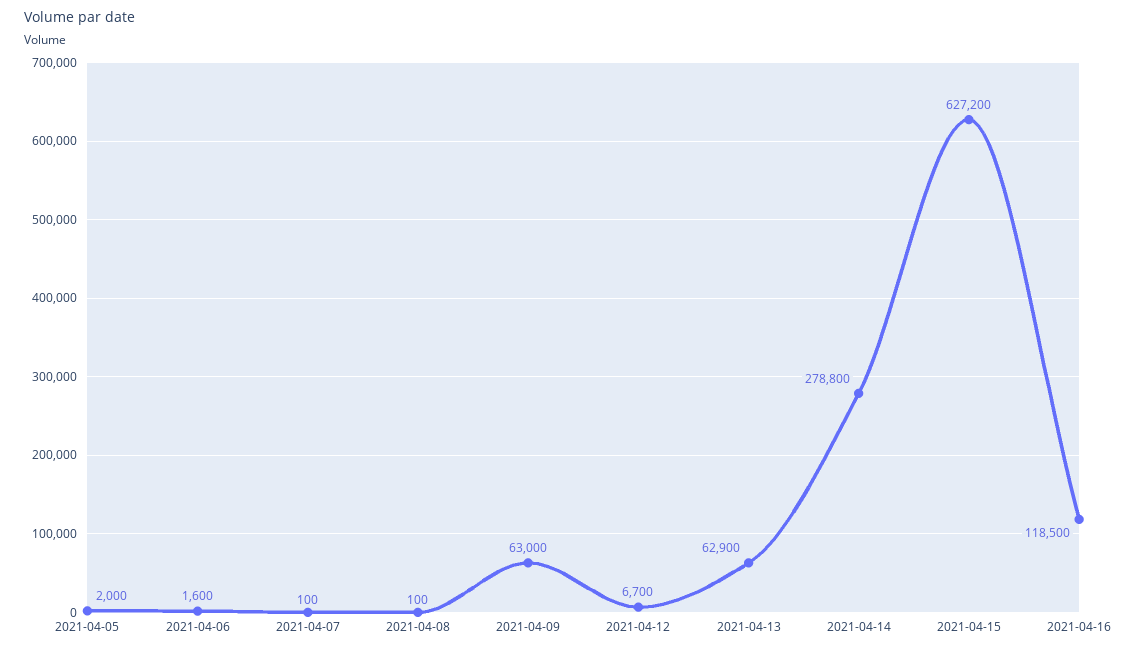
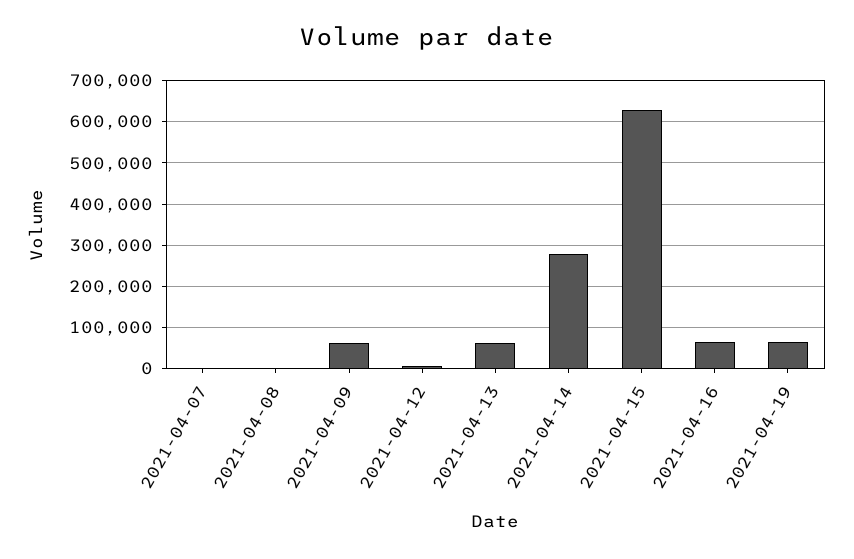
2021-04-05: 2000 -> none
2021-04-06: 1600 -> none
2021-04-16: 118500 -> 60000
2021-04-19: none -> 60000

